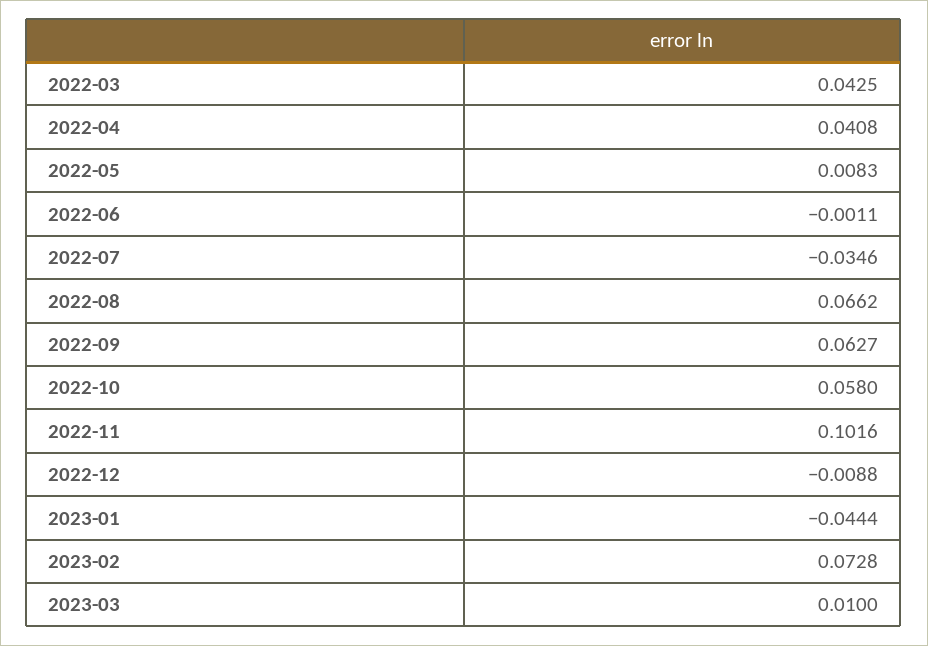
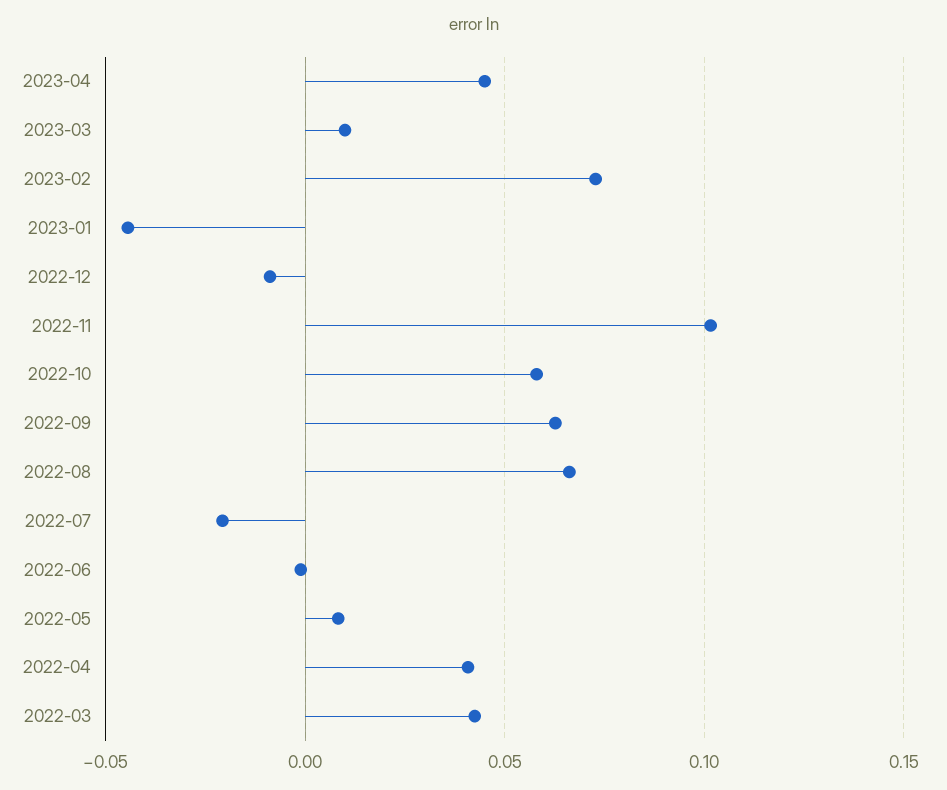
2022-07: -0.0346 -> -0.02
2023-04: none -> 0.045

